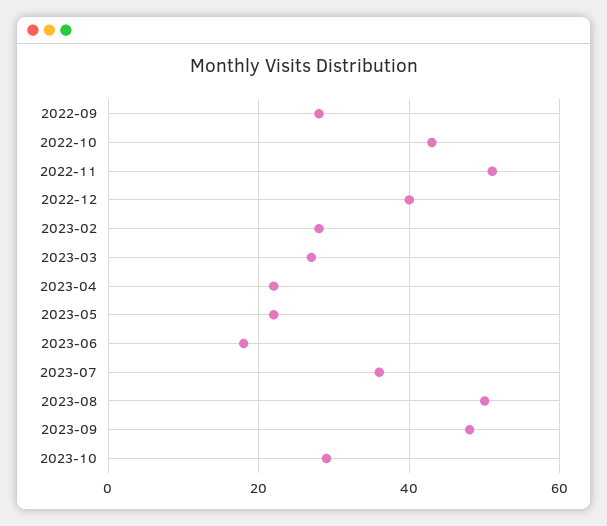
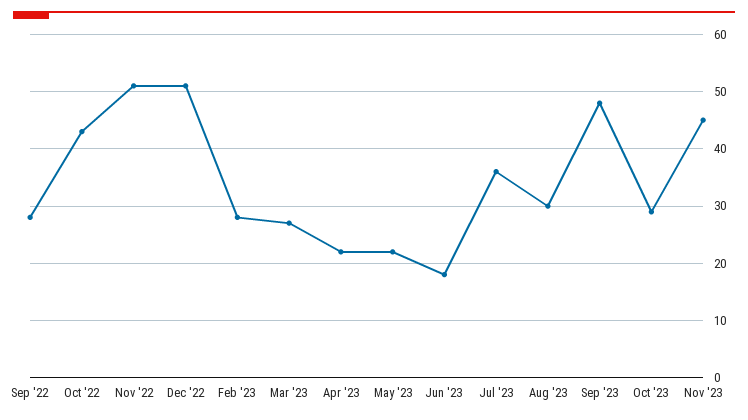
2022-12: 40 -> 50
2023-08: 50 -> 30
Nov '23: none -> 45

